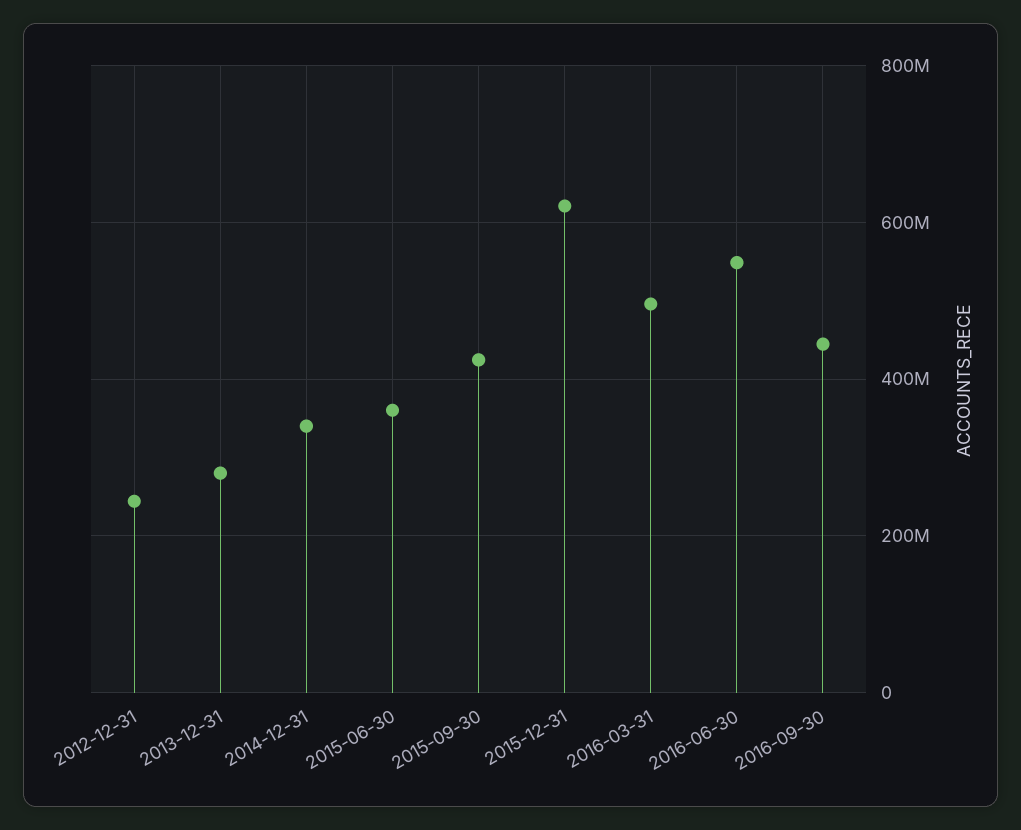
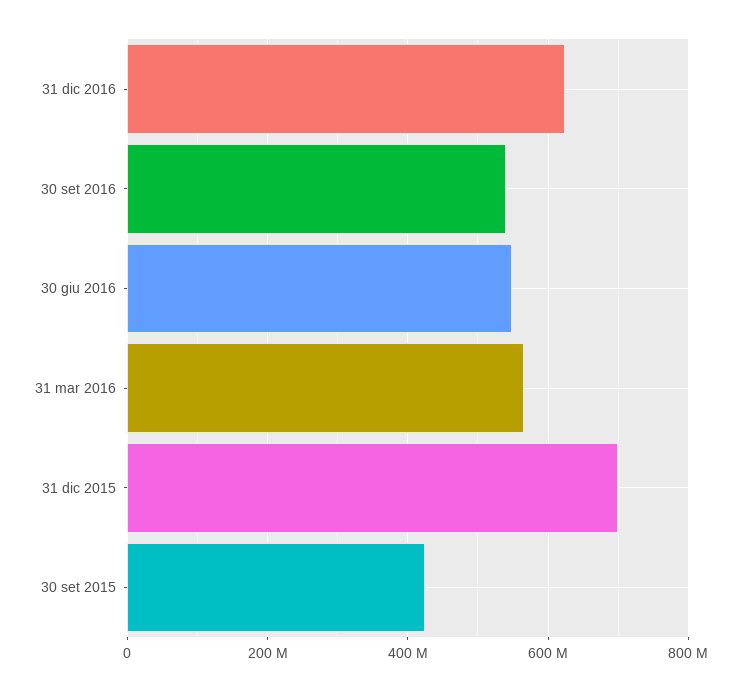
2012-12-31: 240000000 -> none
2013-12-31: 280000000 -> none
2014-12-31: 340000000 -> none
2015-06-30: 360000000 -> none
2015-12-31: 620000000 -> 700000000
2016-03-31: 500000000 -> 560000000
2016-09-30: 440000000 -> 540000000
31 dic 2016: none -> 620000000

